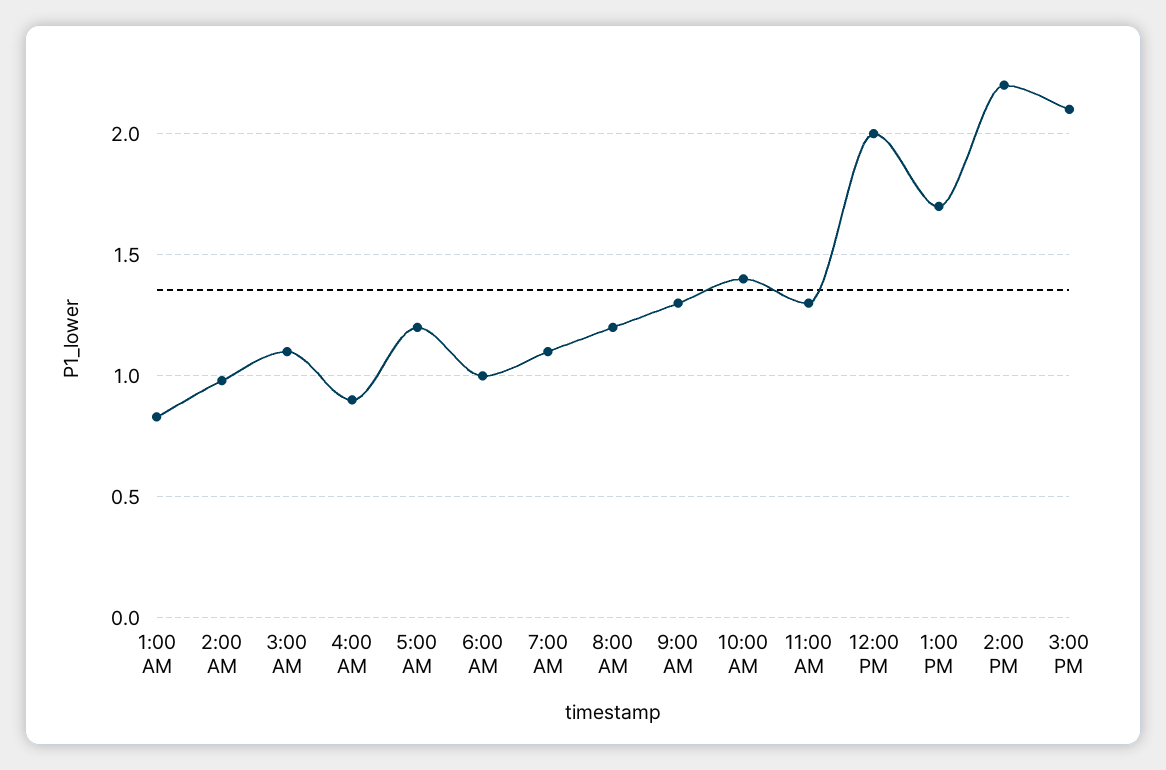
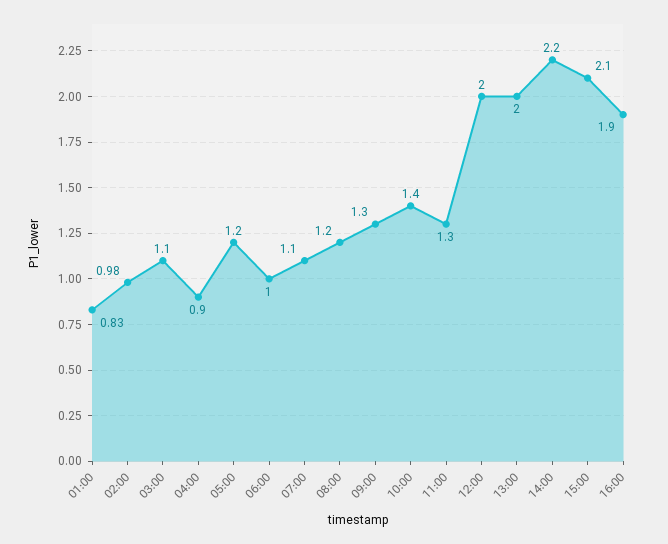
1:00 PM: 1.7 -> 2
16:00: none -> 1.9

